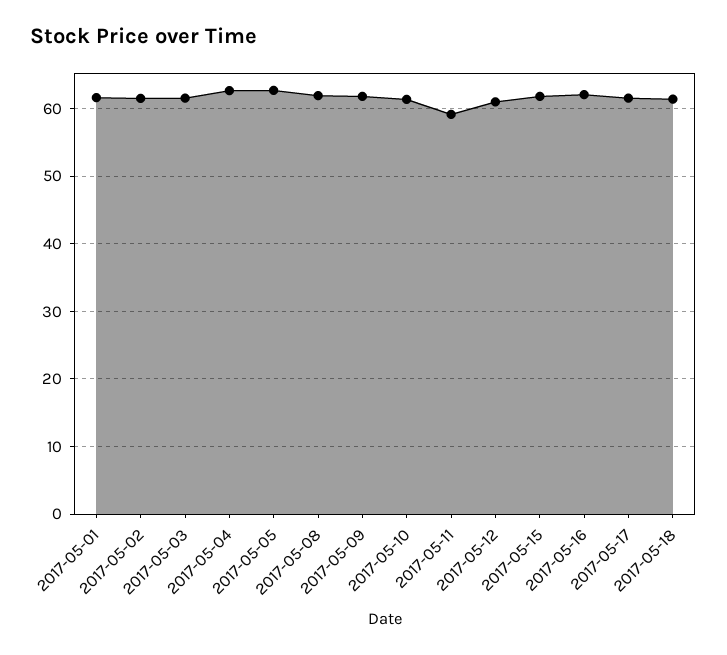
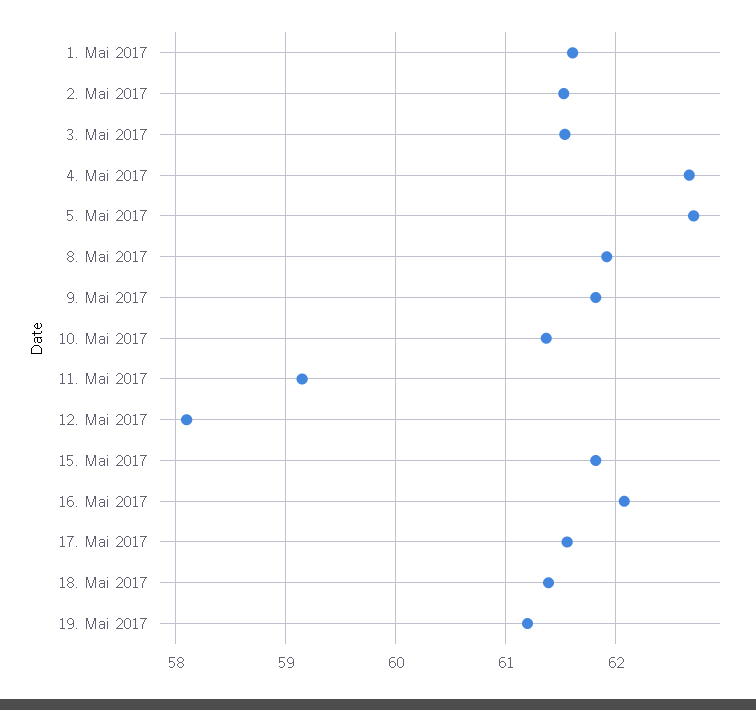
2017-05-12: 61 -> 58.1
19. Mai 2017: none -> 61.2

